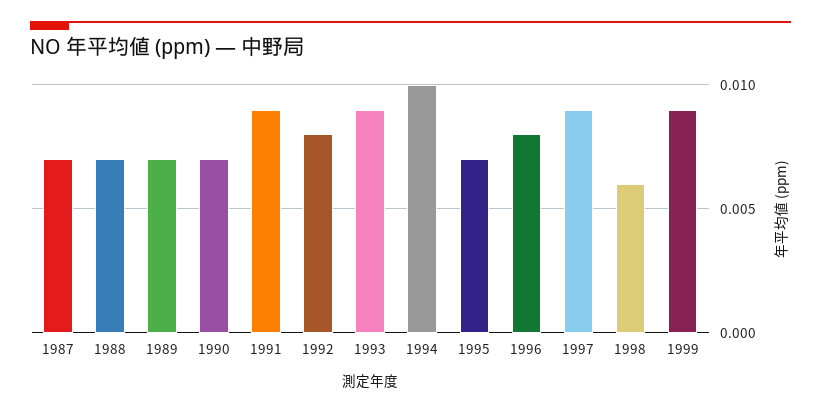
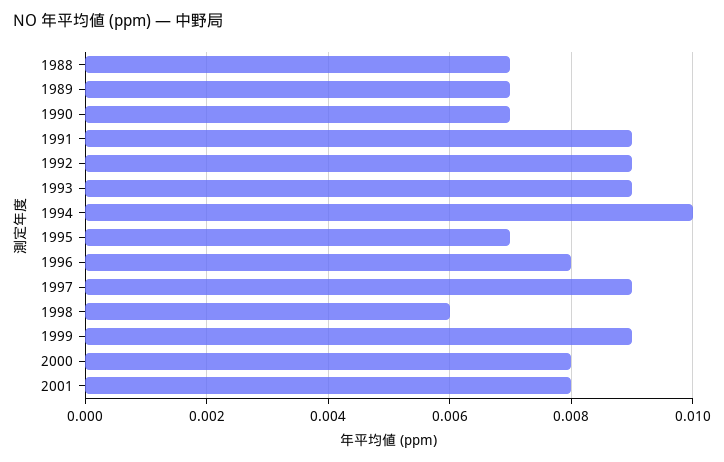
1987: 0.007 -> none
1992: 0.008 -> 0.009
2000: none -> 0.008
2001: none -> 0.008

